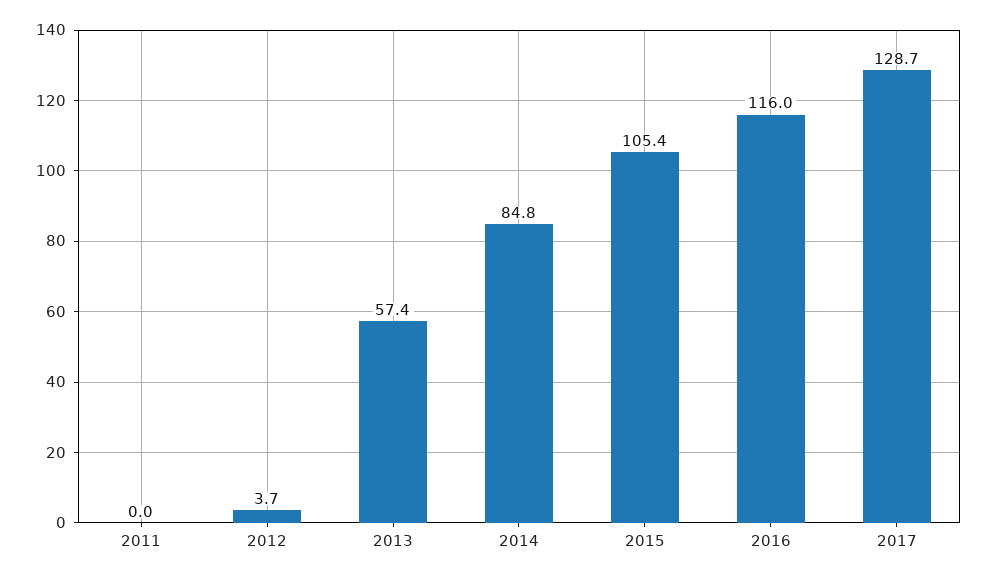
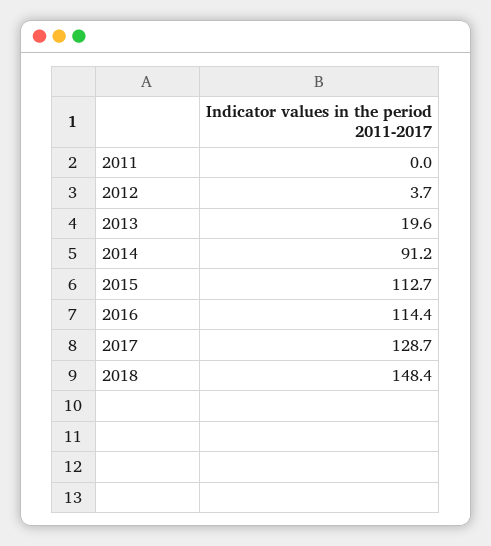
2013: 57.4 -> 19.6
2014: 84.8 -> 91.2
2015: 105.4 -> 112.7
2016: 116 -> 114.4
2018: none -> 148.4

